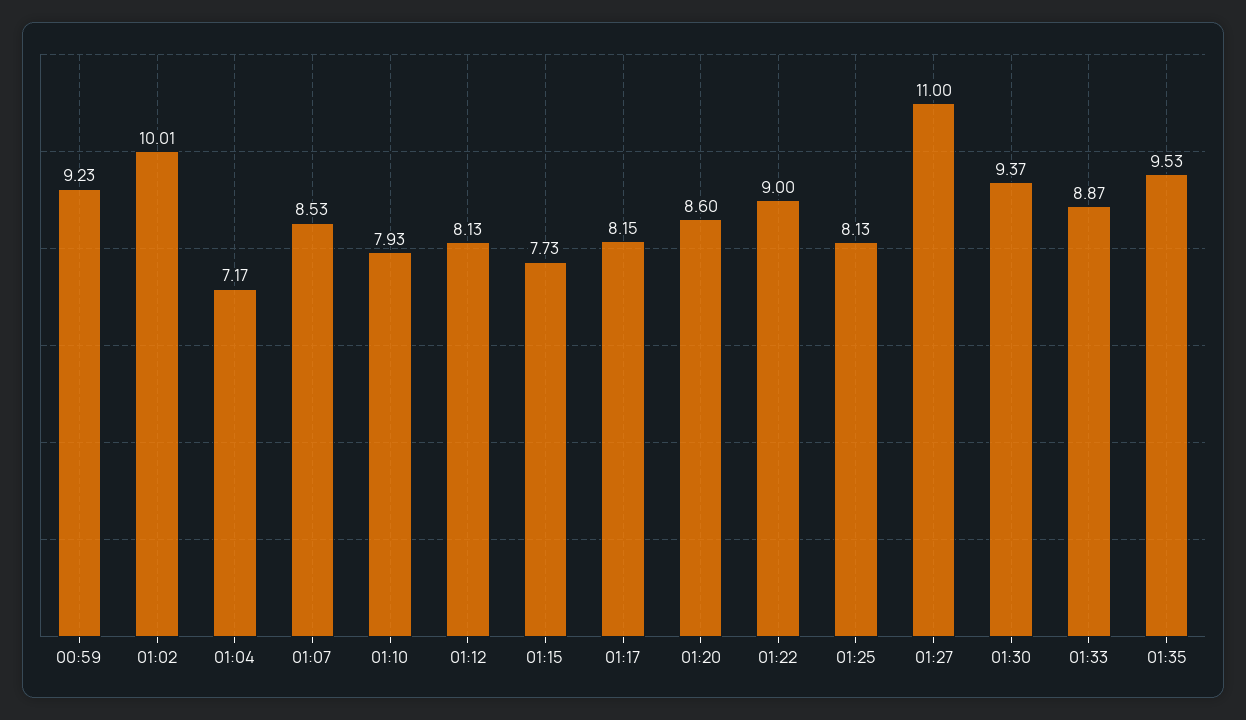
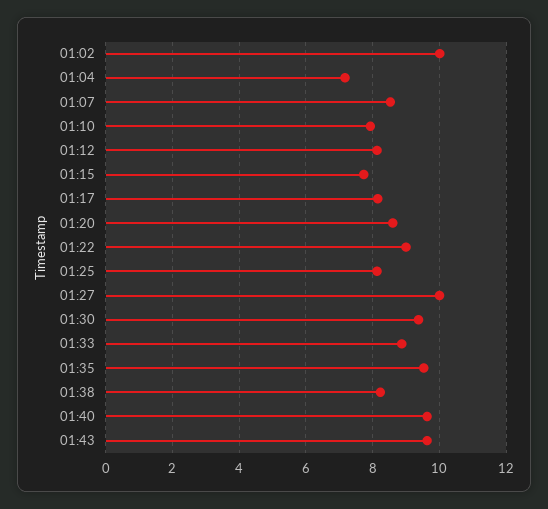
00:59: 9.23 -> none
01:27: 11 -> 10
01:38: none -> 8.2
01:40: none -> 9.6
01:43: none -> 9.6

